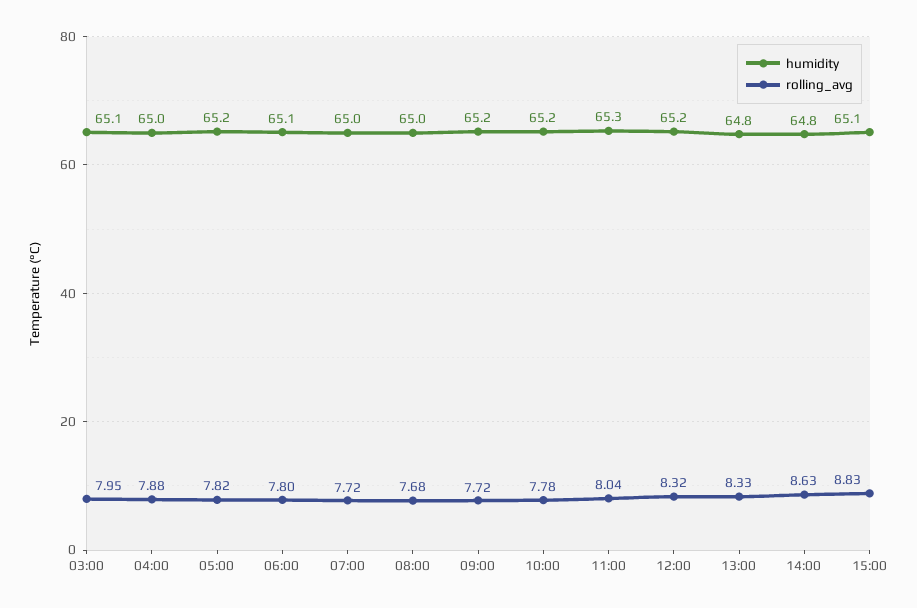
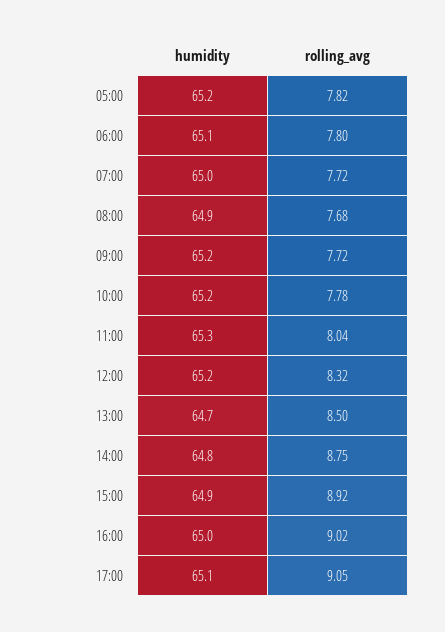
humidity, 03:00: 65.1 -> none
rolling_avg, 03:00: 7.95 -> none
humidity, 04:00: 65 -> none
rolling_avg, 04:00: 7.88 -> none
humidity, 08:00: 65 -> 64.9
humidity, 13:00: 64.8 -> 64.7
rolling_avg, 13:00: 8.33 -> 8.5
rolling_avg, 14:00: 8.63 -> 8.75
humidity, 15:00: 65.1 -> 64.9
rolling_avg, 15:00: 8.83 -> 8.92
humidity, 16:00: none -> 65
rolling_avg, 16:00: none -> 9.02
humidity, 17:00: none -> 65.1
rolling_avg, 17:00: none -> 9.05

